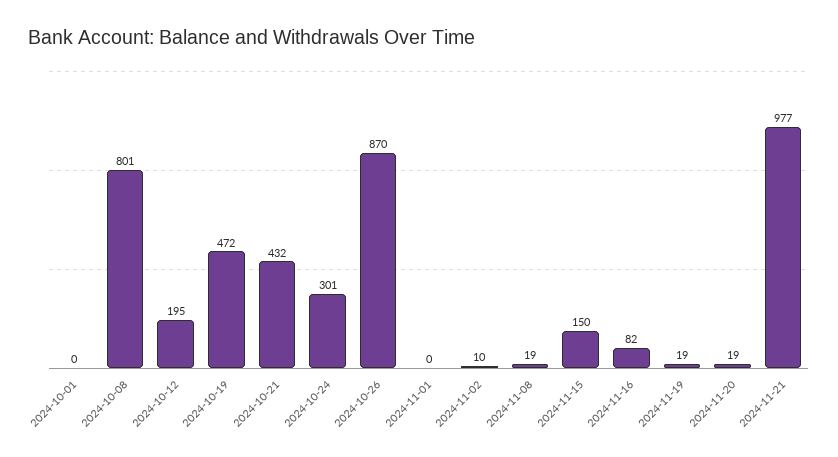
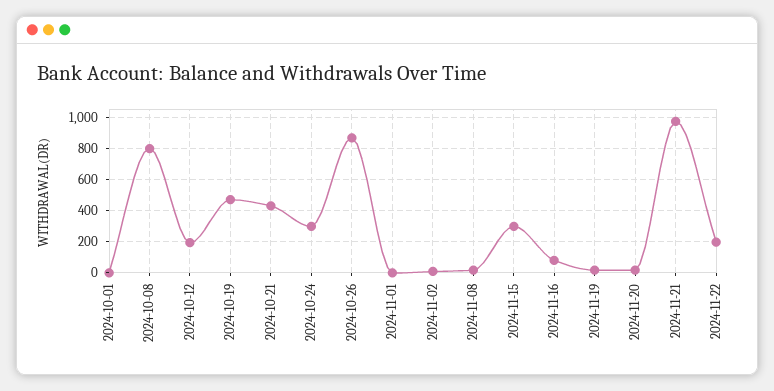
2024-11-15: 150 -> 300
2024-11-22: none -> 200

